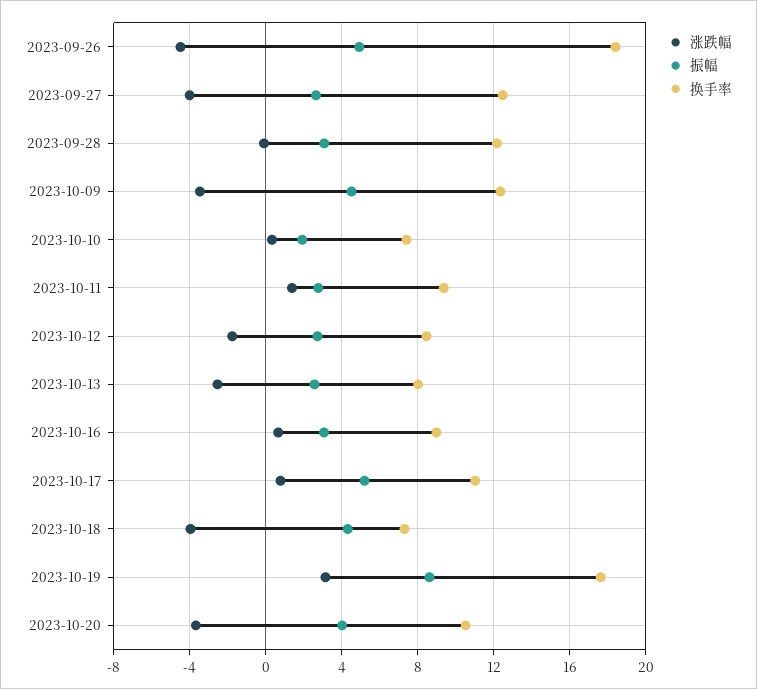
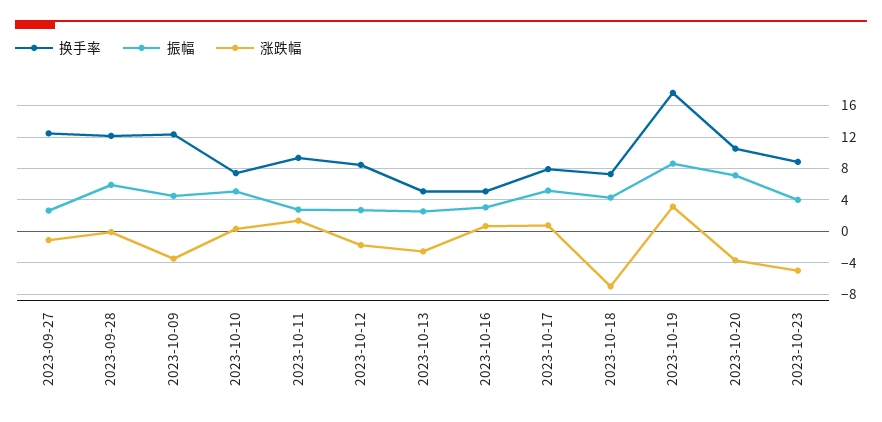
涨跌幅, 2023-09-26: -4.5 -> none
振幅, 2023-09-26: 5 -> none
换手率, 2023-09-26: 18.5 -> none
涨跌幅, 2023-09-27: -4 -> -1
振幅, 2023-09-28: 3 -> 6
振幅, 2023-10-10: 2 -> 5
换手率, 2023-10-13: 8 -> 5
换手率, 2023-10-16: 9 -> 5
换手率, 2023-10-17: 11 -> 8
涨跌幅, 2023-10-18: -4 -> -7
振幅, 2023-10-20: 4 -> 7
换手率, 2023-10-23: none -> 9
振幅, 2023-10-23: none -> 4
涨跌幅, 2023-10-23: none -> -5

